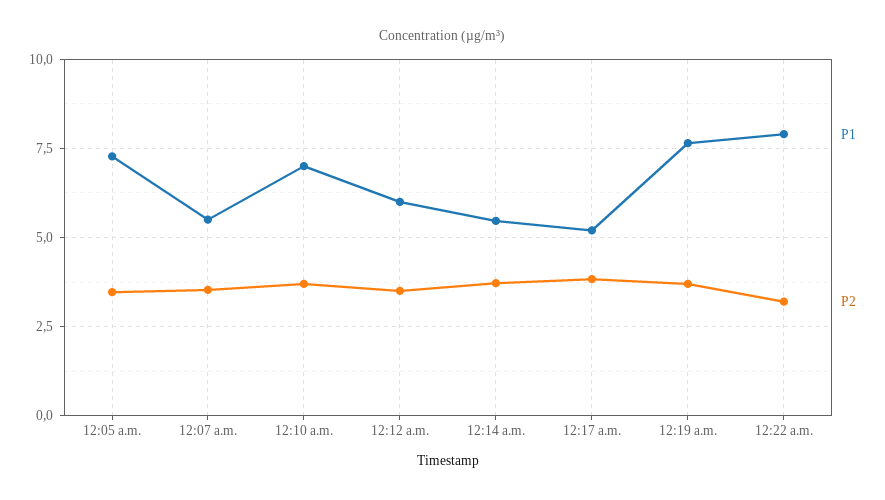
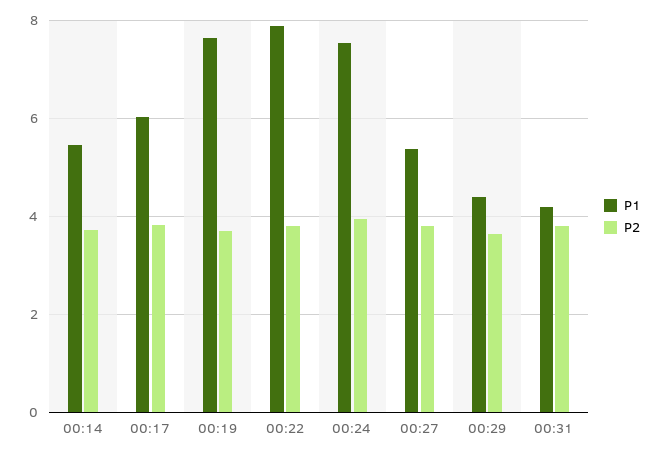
P1, 12:05 a.m.: 7.25 -> none
P2, 12:05 a.m.: 3.5 -> none
P1, 12:07 a.m.: 5.5 -> none
P2, 12:07 a.m.: 3.5 -> none
P1, 12:10 a.m.: 7 -> none
P2, 12:10 a.m.: 3.75 -> none
P1, 12:12 a.m.: 6 -> none
P2, 12:12 a.m.: 3.5 -> none
P1, 12:17 a.m.: 5.25 -> 6
P2, 12:22 a.m.: 3.25 -> 3.8
P1, 00:24: none -> 7.6
P2, 00:24: none -> 4
P1, 00:27: none -> 5.4
P2, 00:27: none -> 3.8
P1, 00:29: none -> 4.4
P2, 00:29: none -> 3.6
P1, 00:31: none -> 4.2
P2, 00:31: none -> 3.8

